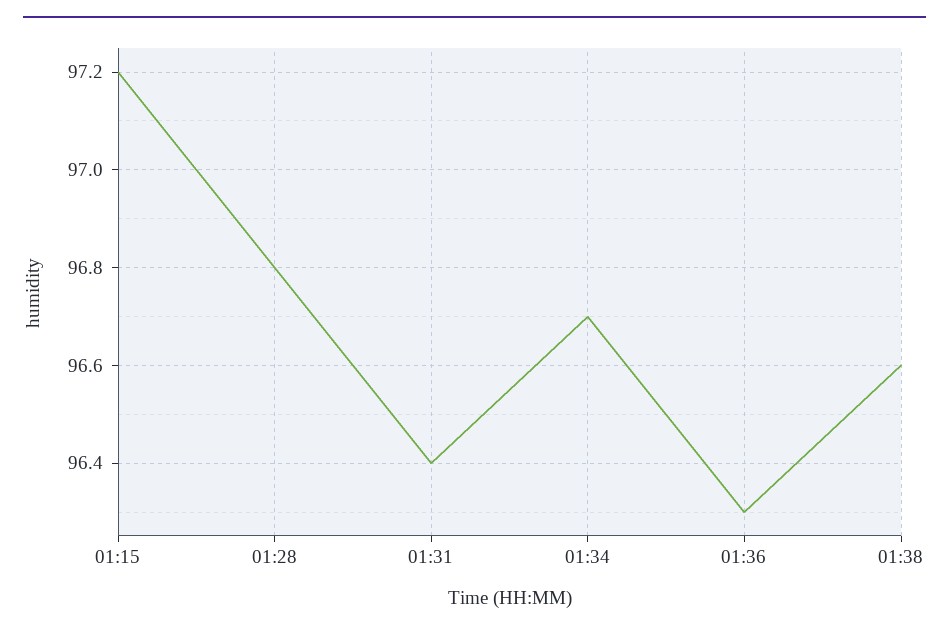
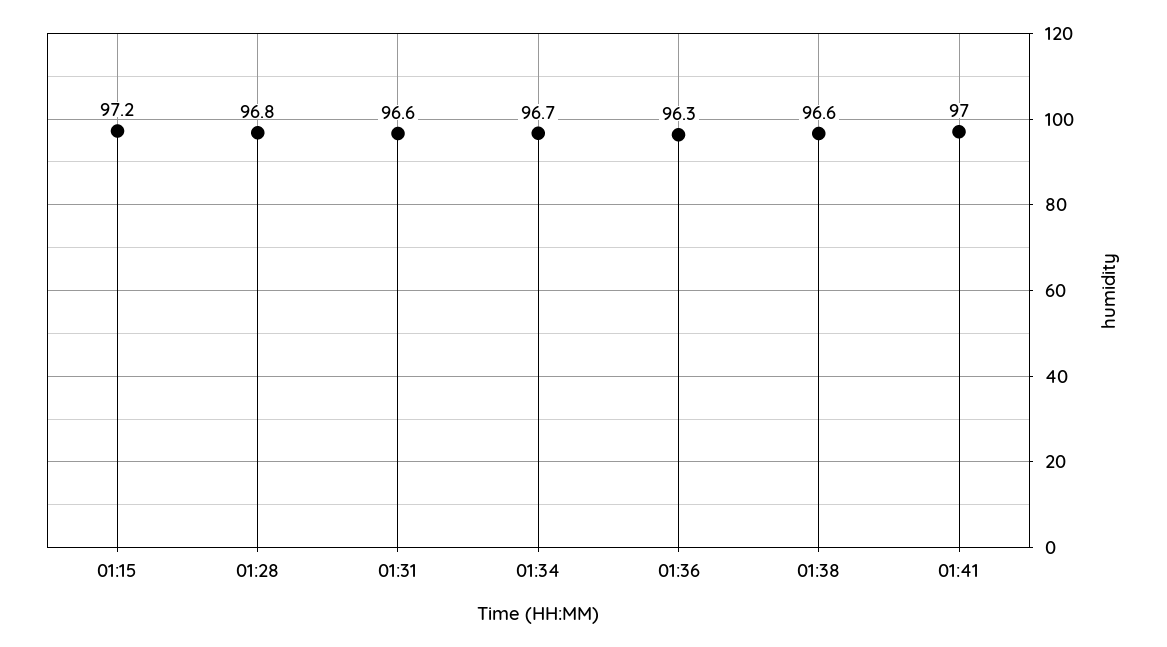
01:31: 96.4 -> 96.6
01:41: none -> 97

